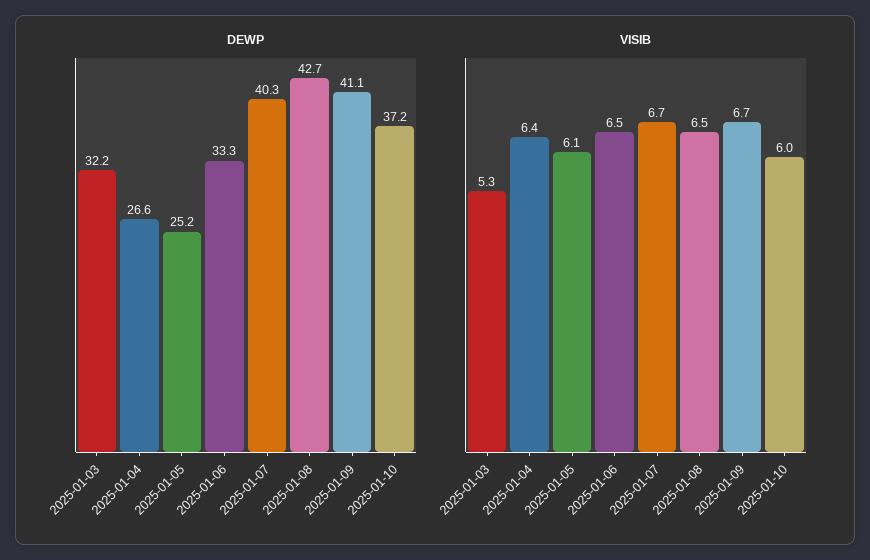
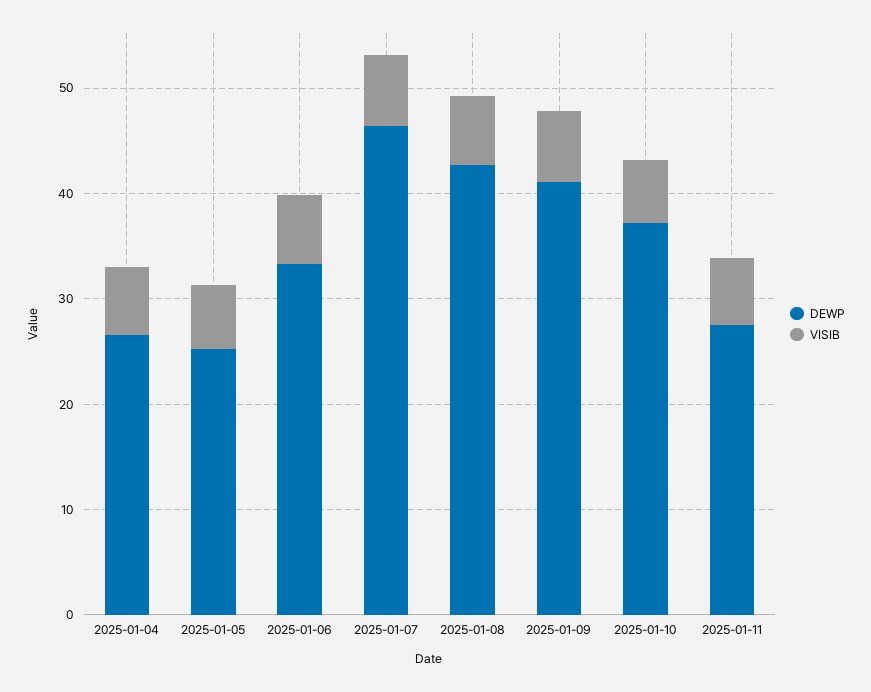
DEWP, 2025-01-03: 32.2 -> none
DEWP, 2025-01-07: 40.3 -> 46
VISIB, 2025-01-03: 5.3 -> none
DEWP, 2025-01-11: none -> 28
VISIB, 2025-01-11: none -> 6

